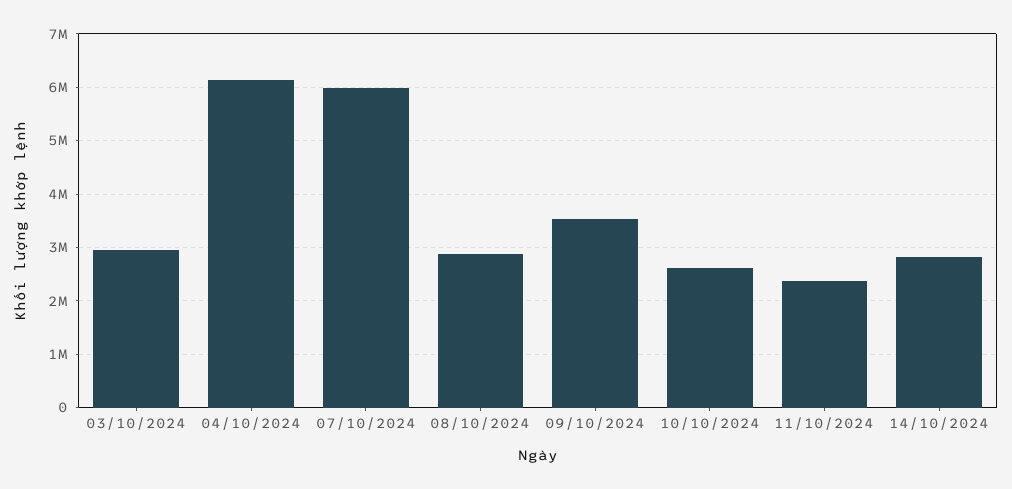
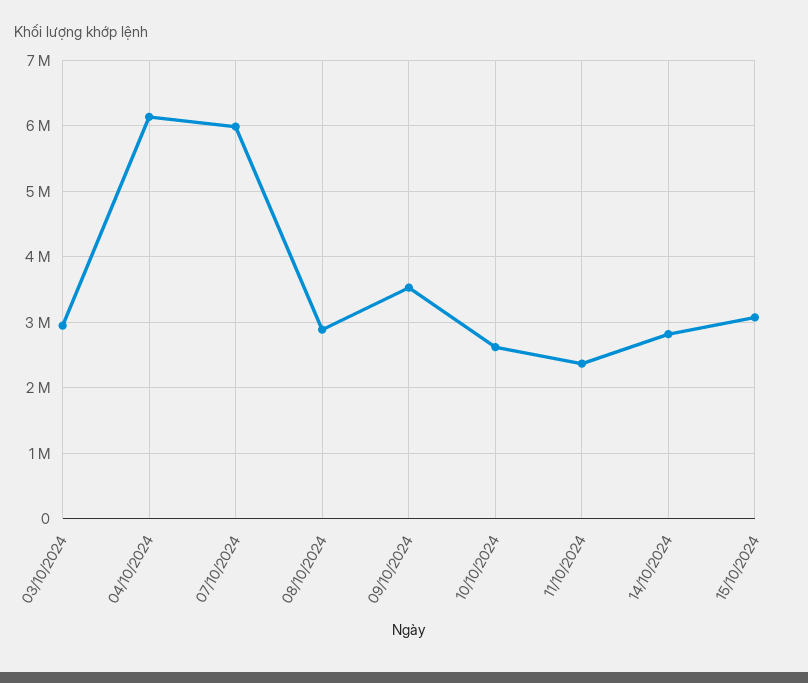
15/10/2024: none -> 3100000

